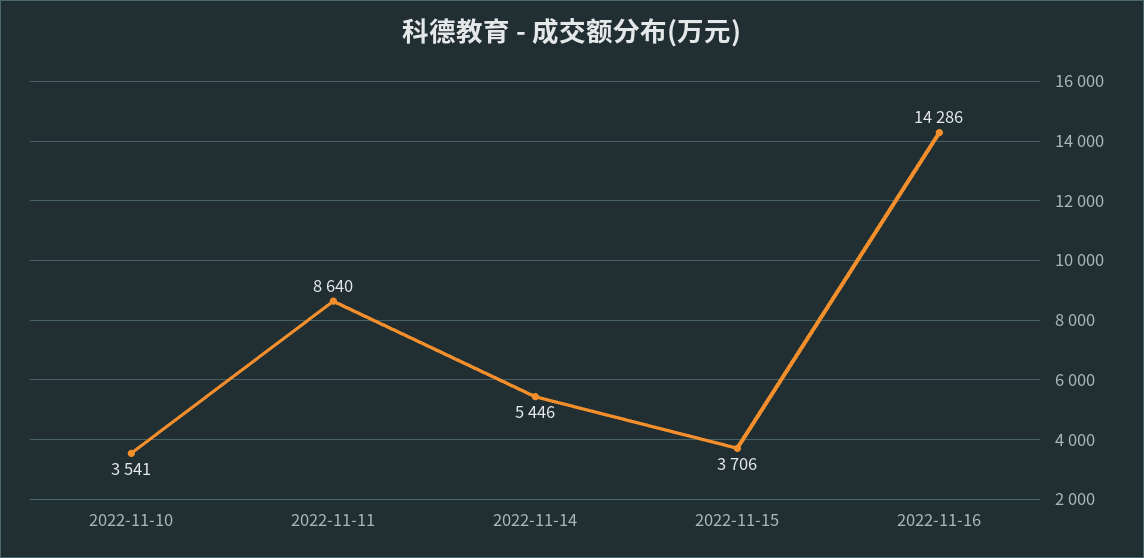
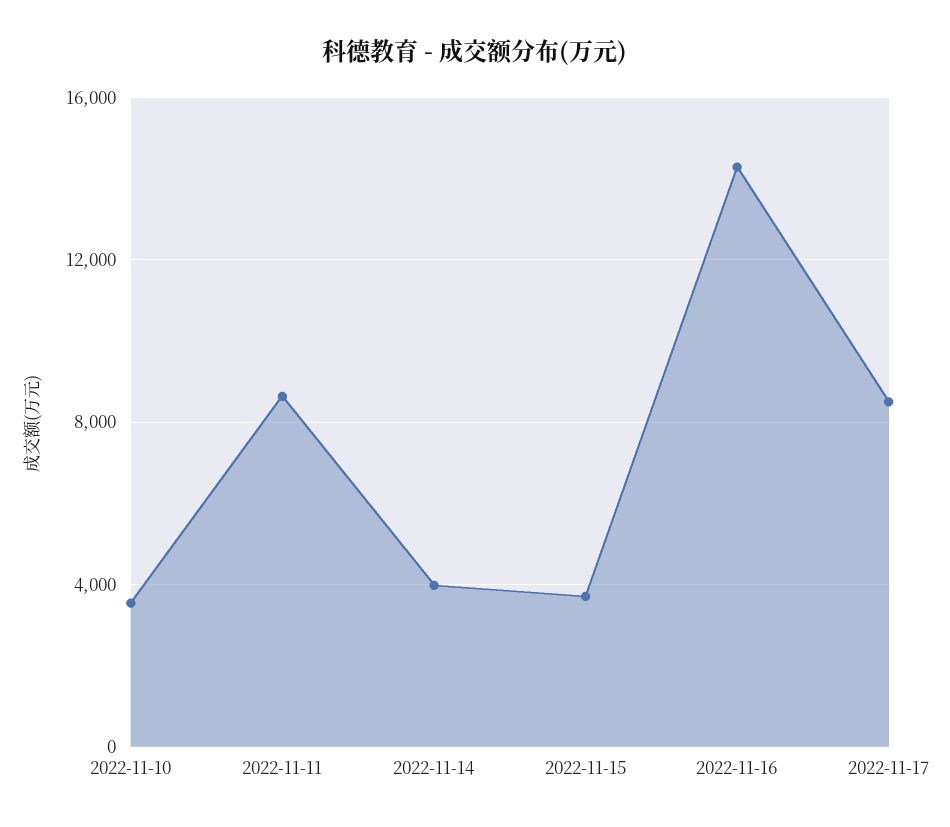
2022-11-14: 5446 -> 4000
2022-11-17: none -> 8500

